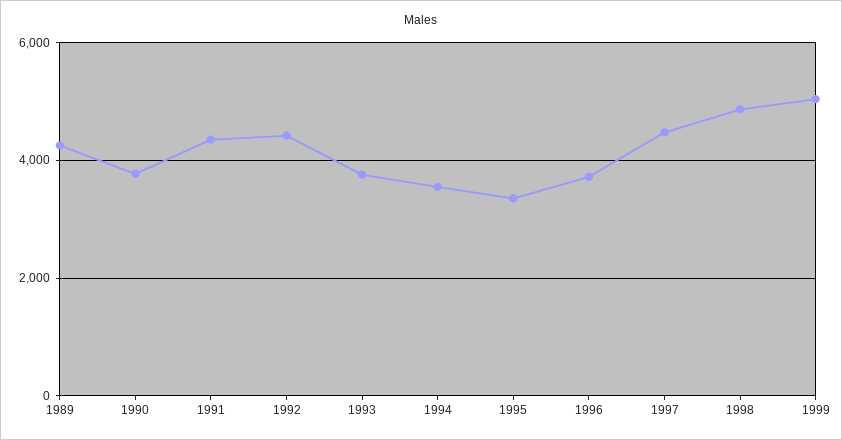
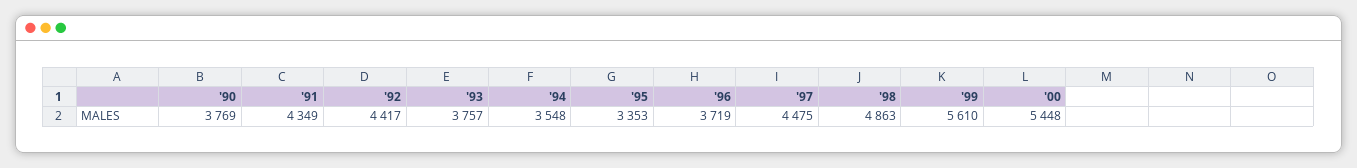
1989: 4200 -> none
1999: 5000 -> 5610
'00: none -> 5448

